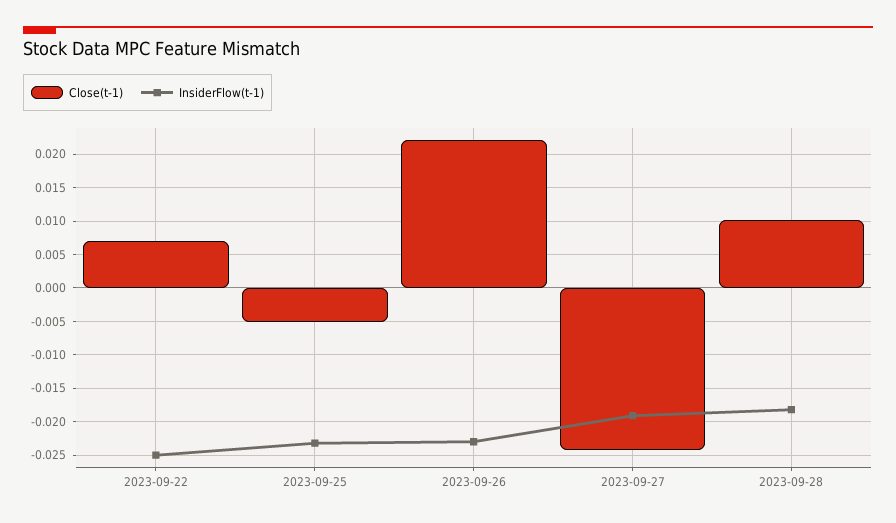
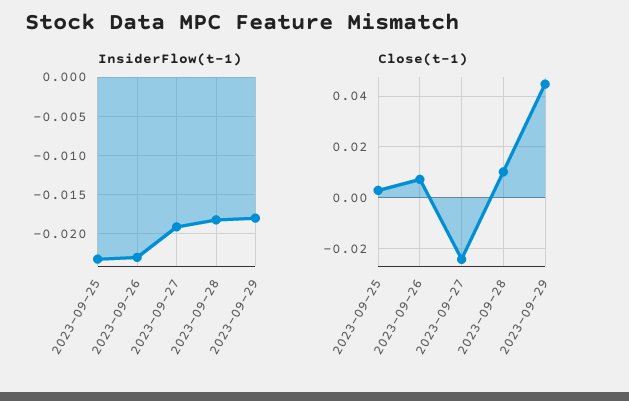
Close(t-1), 2023-09-22: 0.007 -> none
InsiderFlow(t-1), 2023-09-22: -0.025 -> none
Close(t-1), 2023-09-25: -0.005 -> 0.0025
Close(t-1), 2023-09-26: 0.022 -> 0.0075
InsiderFlow(t-1), 2023-09-29: none -> -0.018
Close(t-1), 2023-09-29: none -> 0.045

